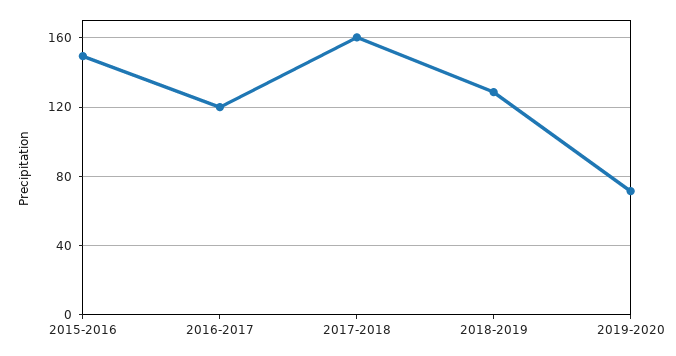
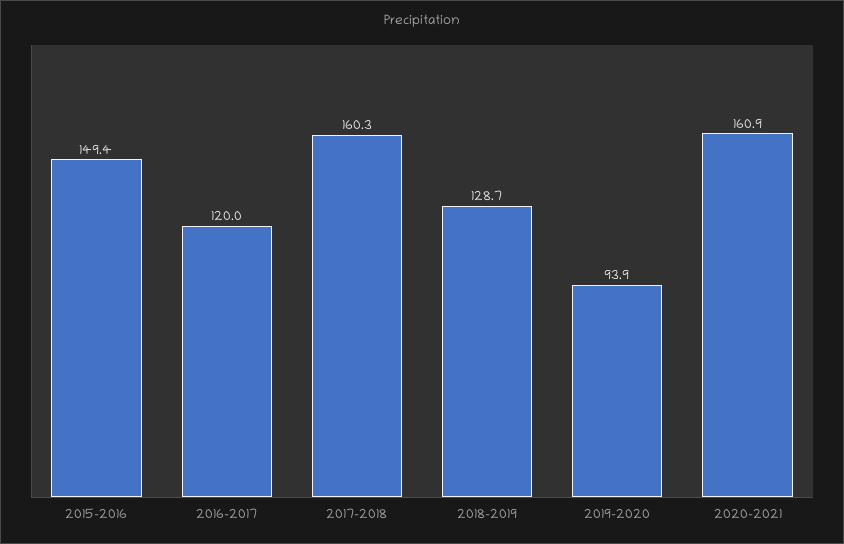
2019-2020: 70 -> 93.9
2020-2021: none -> 160.9

